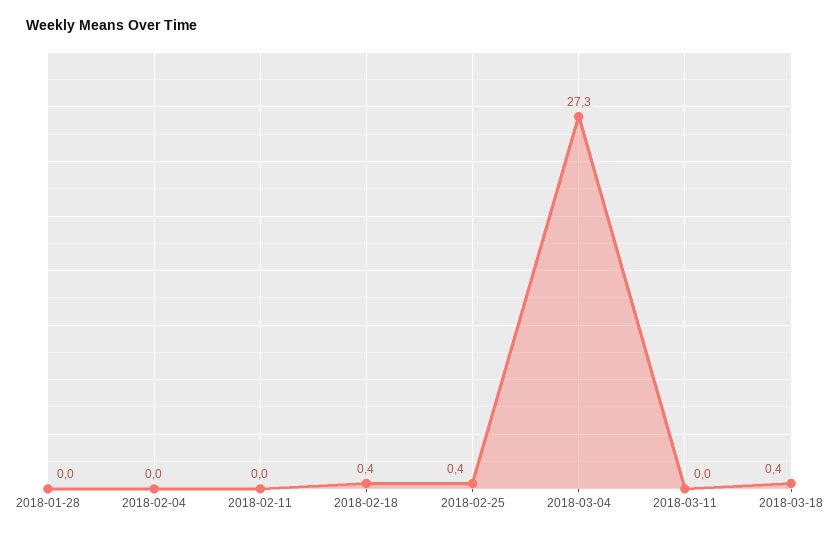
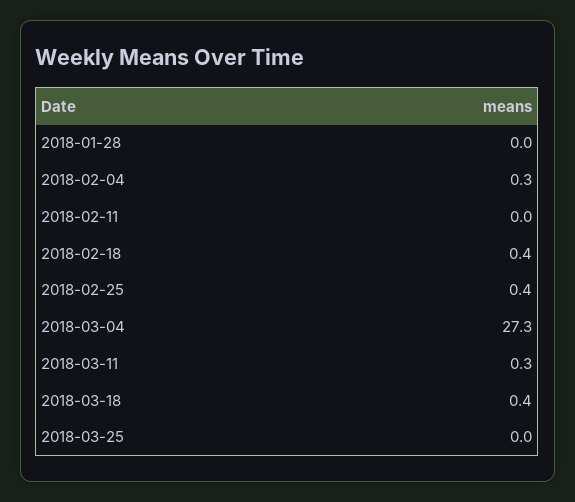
2018-02-04: 0 -> 0.3
2018-03-11: 0 -> 0.3
2018-03-25: none -> 0

